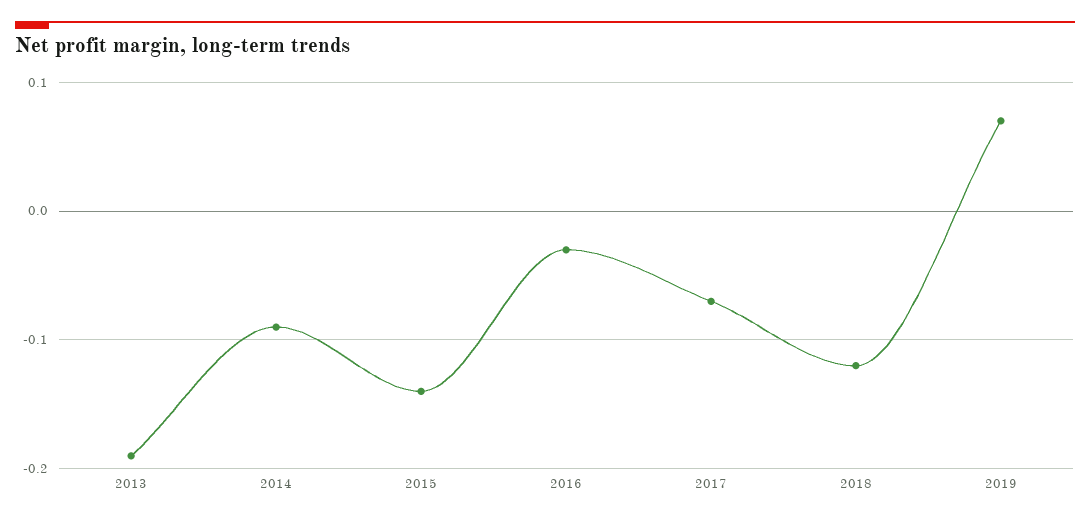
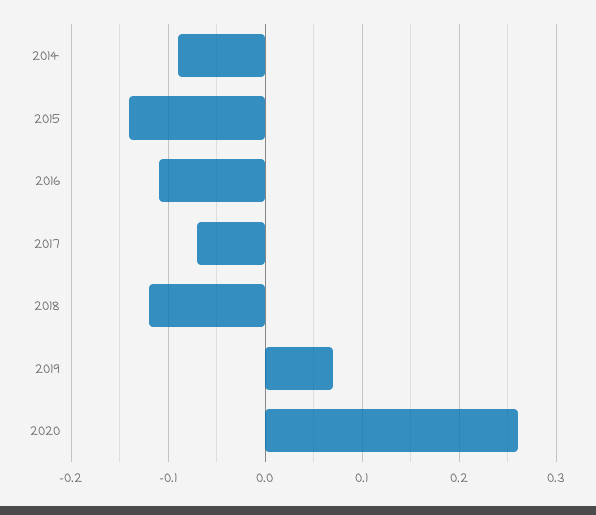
2013: -0.19 -> none
2016: -0.03 -> -0.11
2020: none -> 0.26

